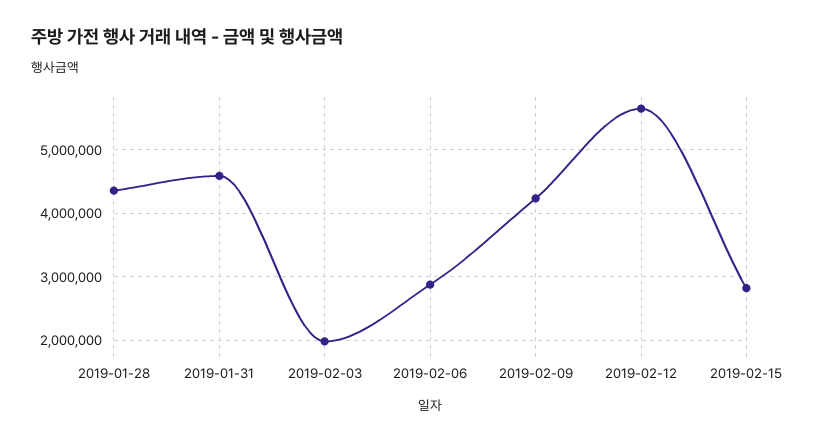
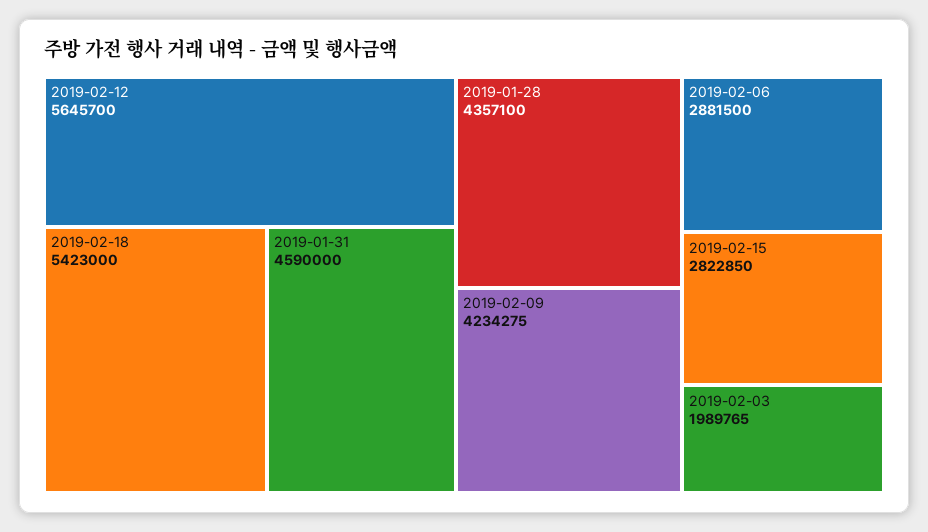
2019-02-18: none -> 5423000

